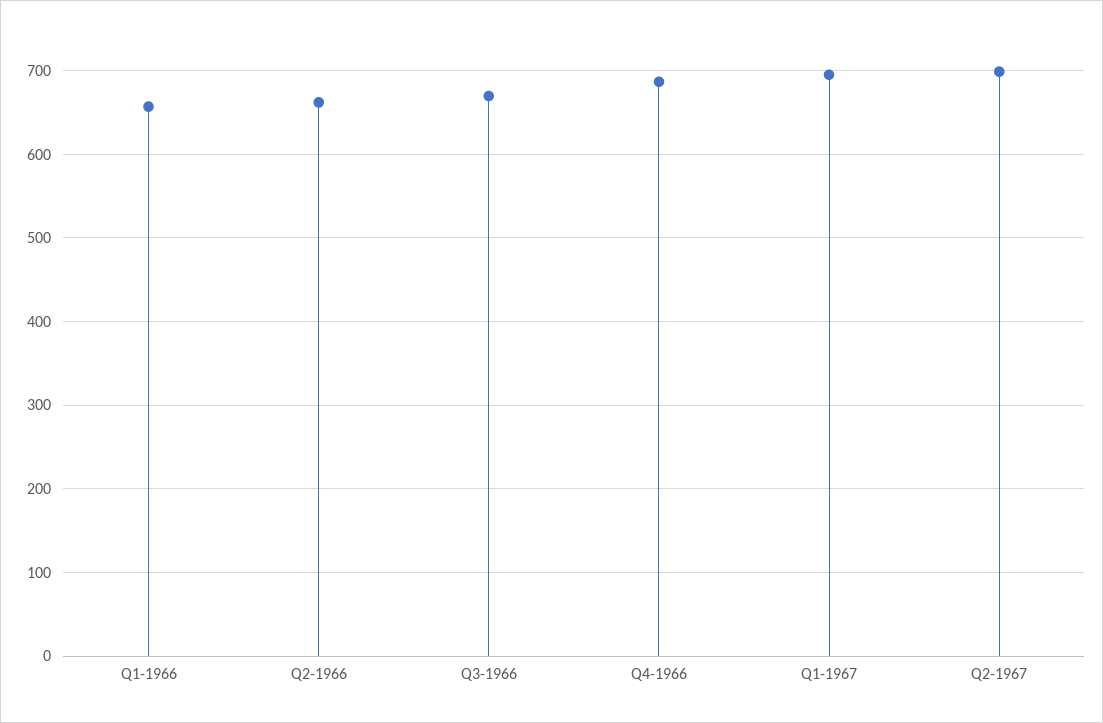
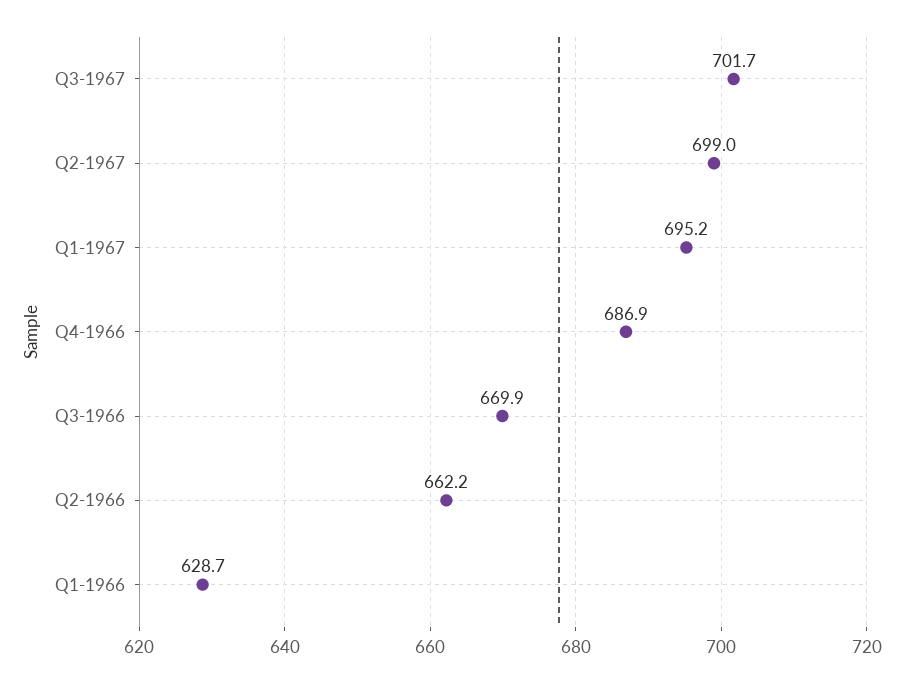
Q1-1966: 660 -> 628.7
Q3-1967: none -> 701.7

